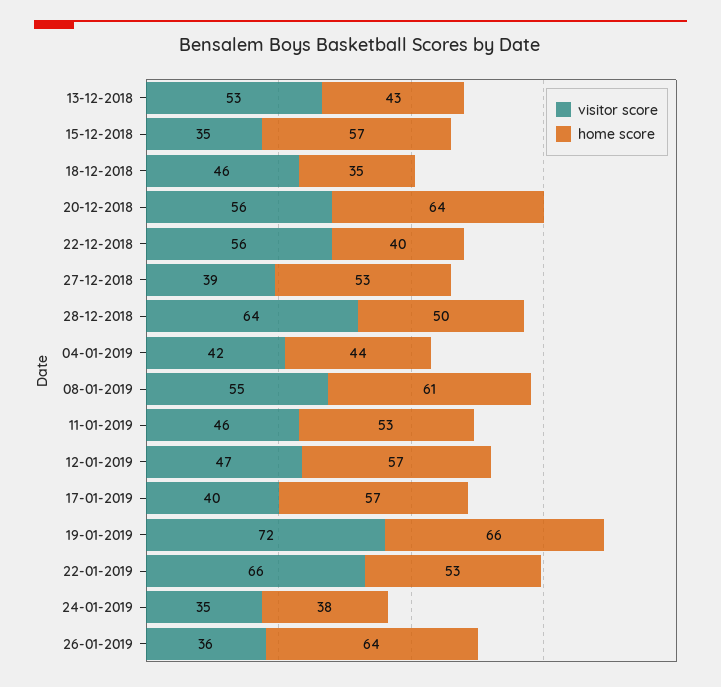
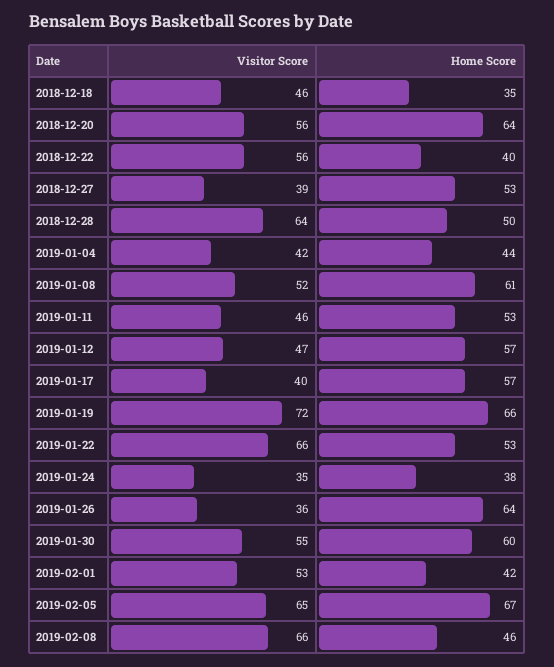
visitor score, 13-12-2018: 53 -> none
home score, 13-12-2018: 43 -> none
visitor score, 15-12-2018: 35 -> none
home score, 15-12-2018: 57 -> none
visitor score, 08-01-2019: 55 -> 52
visitor score, 2019-01-30: none -> 55
home score, 2019-01-30: none -> 60
visitor score, 2019-02-01: none -> 53
home score, 2019-02-01: none -> 42
visitor score, 2019-02-05: none -> 65
home score, 2019-02-05: none -> 67
visitor score, 2019-02-08: none -> 66
home score, 2019-02-08: none -> 46

